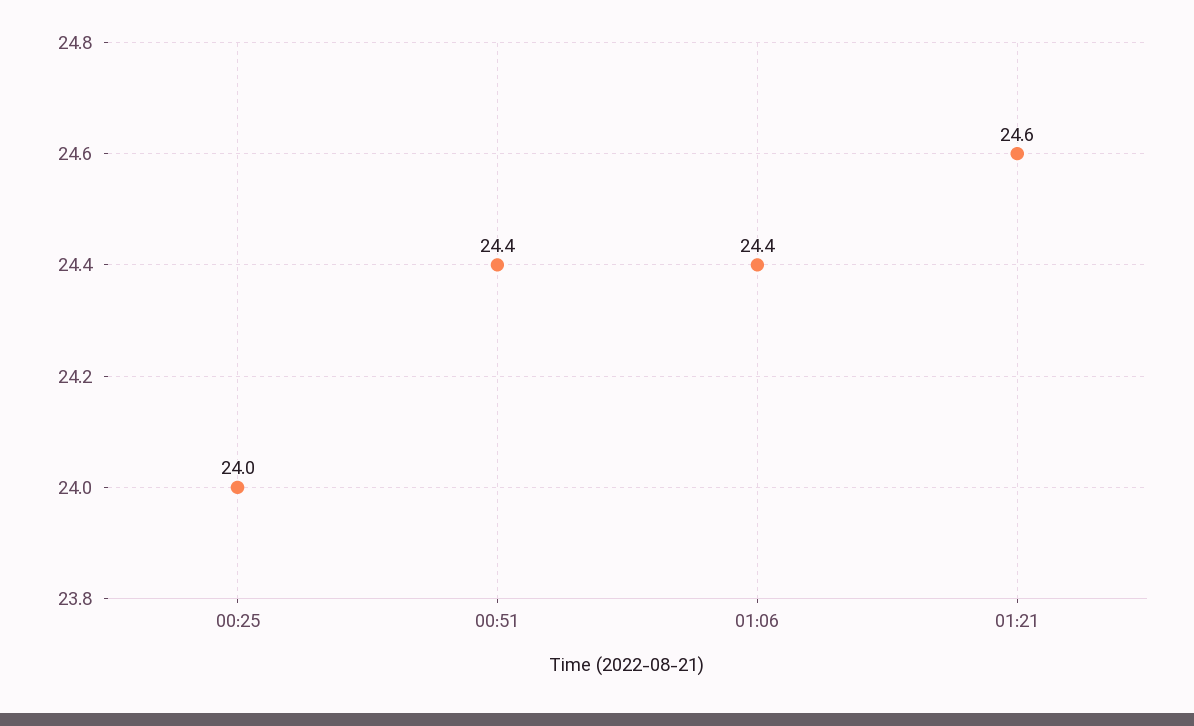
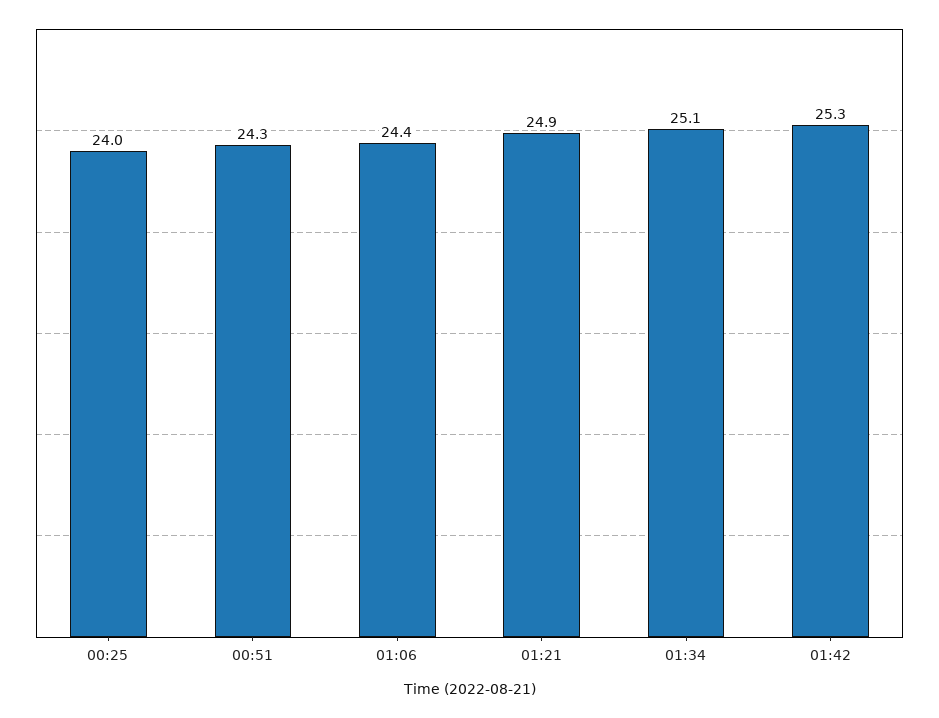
00:51: 24.4 -> 24.3
01:21: 24.6 -> 24.9
01:34: none -> 25.1
01:42: none -> 25.3

